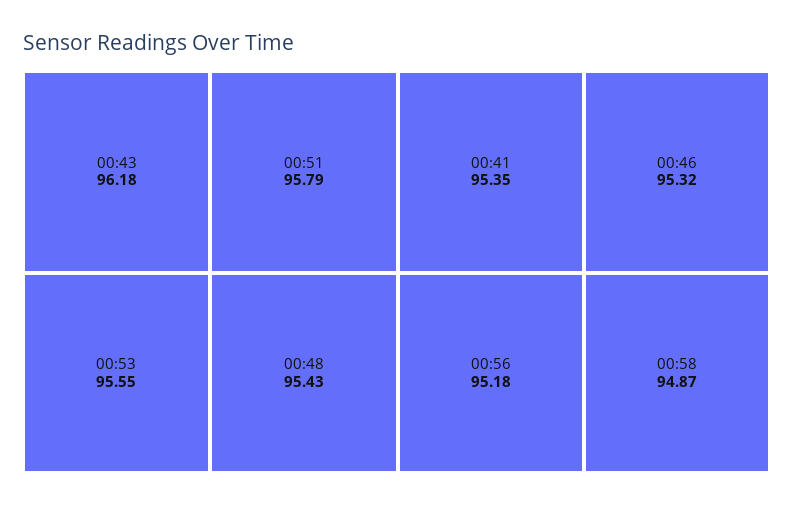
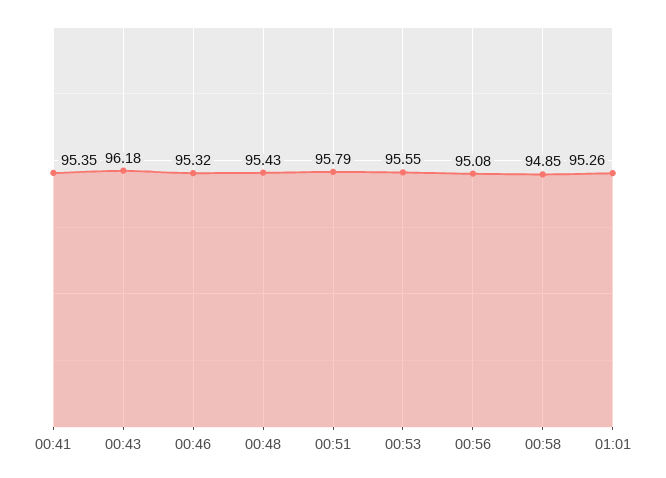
00:56: 95.18 -> 95.08
00:58: 94.87 -> 94.85
01:01: none -> 95.26

